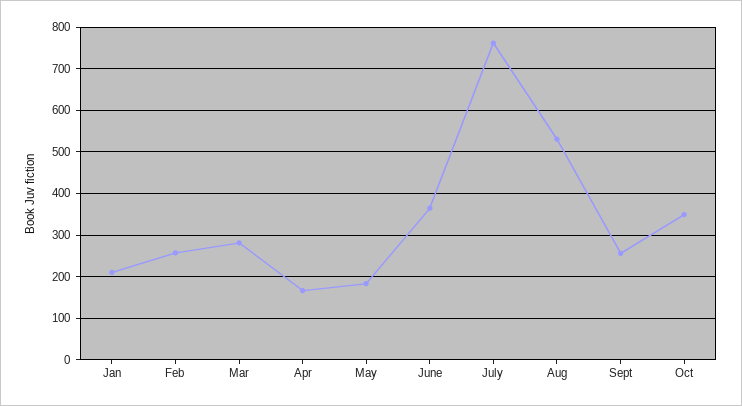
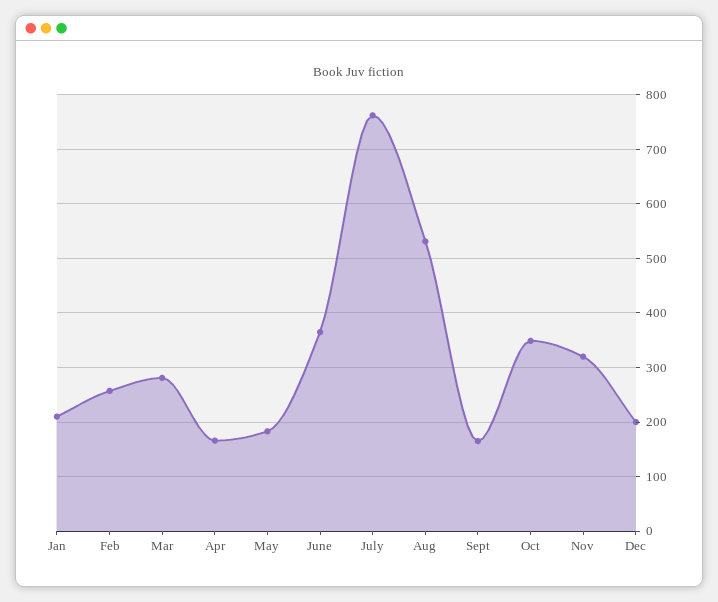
Sept: 260 -> 160
Nov: none -> 320
Dec: none -> 200

